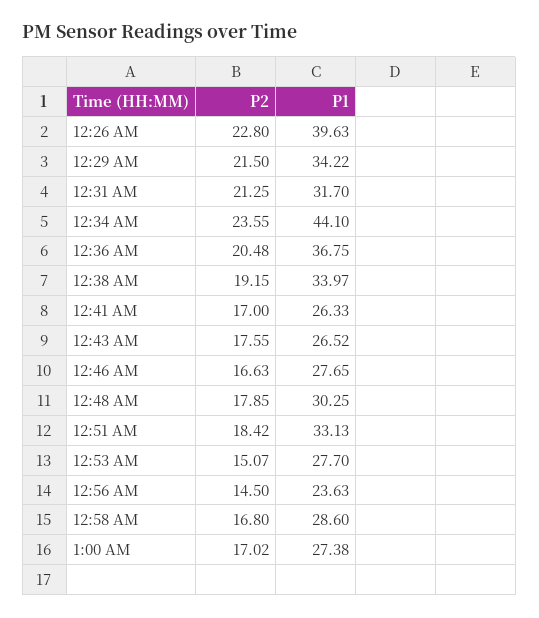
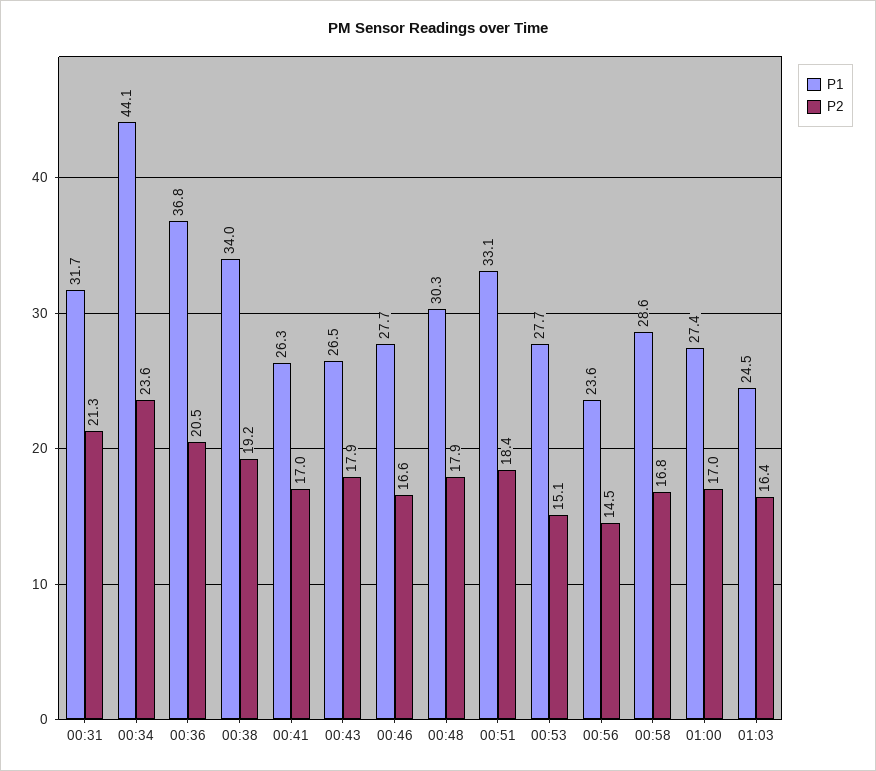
P2, 12:26 AM: 22.8 -> none
P1, 12:26 AM: 39.63 -> none
P2, 12:29 AM: 21.5 -> none
P1, 12:29 AM: 34.22 -> none
P2, 12:43 AM: 17.55 -> 17.9
P1, 01:03: none -> 24.5
P2, 01:03: none -> 16.4

